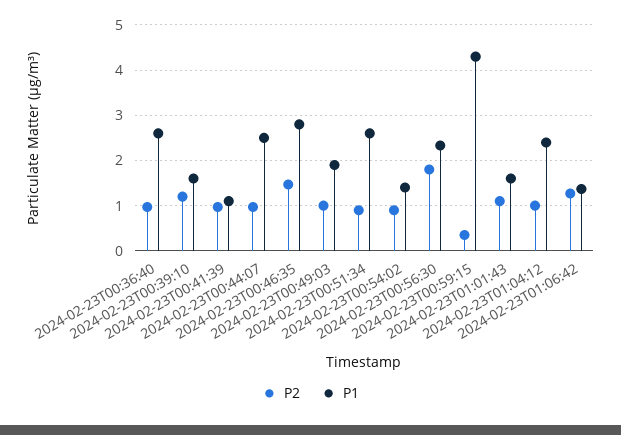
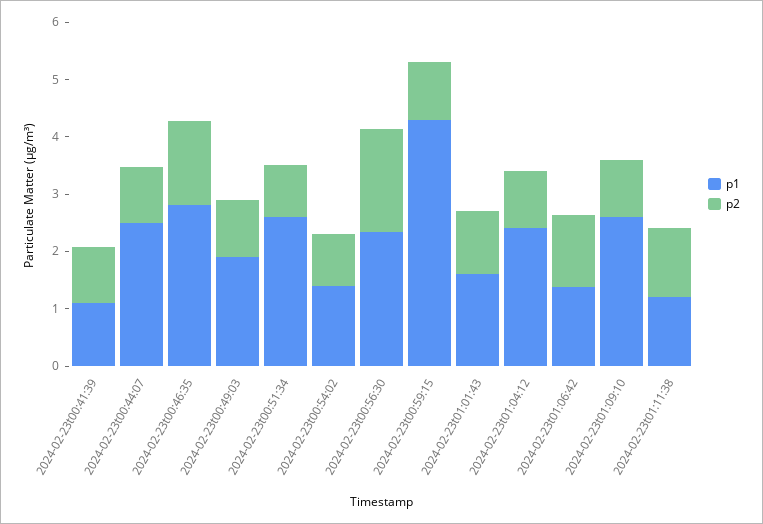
P2, 2024-02-23T00:36:40: 1 -> none
P1, 2024-02-23T00:36:40: 2.6 -> none
P2, 2024-02-23T00:39:10: 1.2 -> none
P1, 2024-02-23T00:39:10: 1.6 -> none
P2, 2024-02-23T00:59:15: 0.4 -> 1
P1, 2024-02-23t01:09:10: none -> 2.6
P2, 2024-02-23t01:09:10: none -> 1
P1, 2024-02-23t01:11:38: none -> 1.2
P2, 2024-02-23t01:11:38: none -> 1.2

